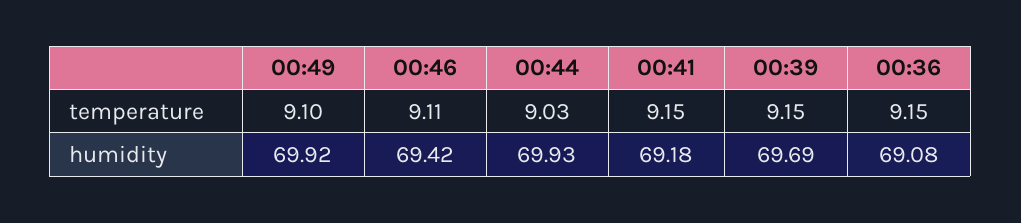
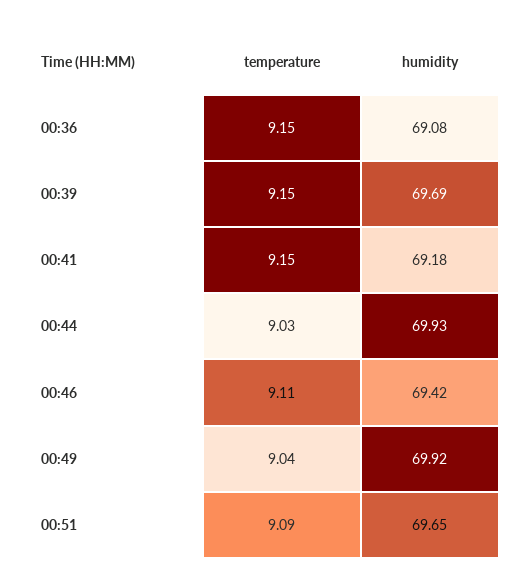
00:49, temperature: 9.1 -> 9.04
00:51, temperature: none -> 9.09
00:51, humidity: none -> 69.65

